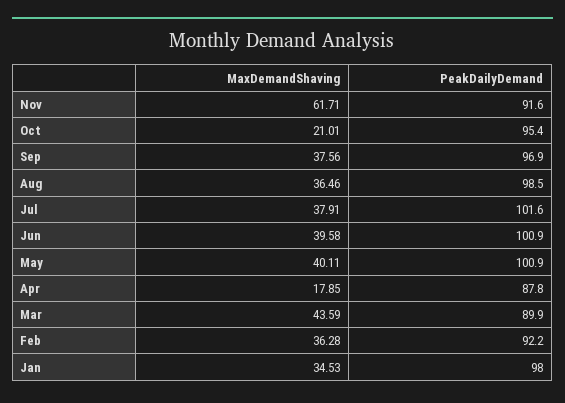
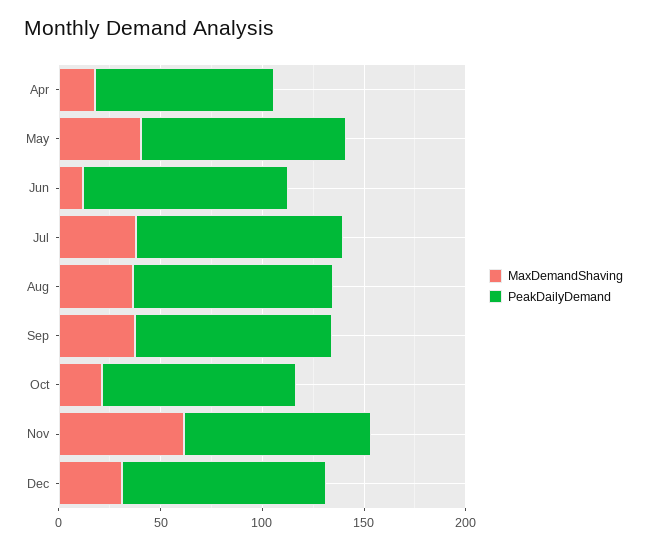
MaxDemandShaving, Jun: 39.58 -> 10
MaxDemandShaving, Mar: 43.59 -> none
PeakDailyDemand, Mar: 89.9 -> none
MaxDemandShaving, Feb: 36.28 -> none
PeakDailyDemand, Feb: 92.2 -> none
MaxDemandShaving, Jan: 34.53 -> none
PeakDailyDemand, Jan: 98 -> none
MaxDemandShaving, Dec: none -> 30
PeakDailyDemand, Dec: none -> 100

